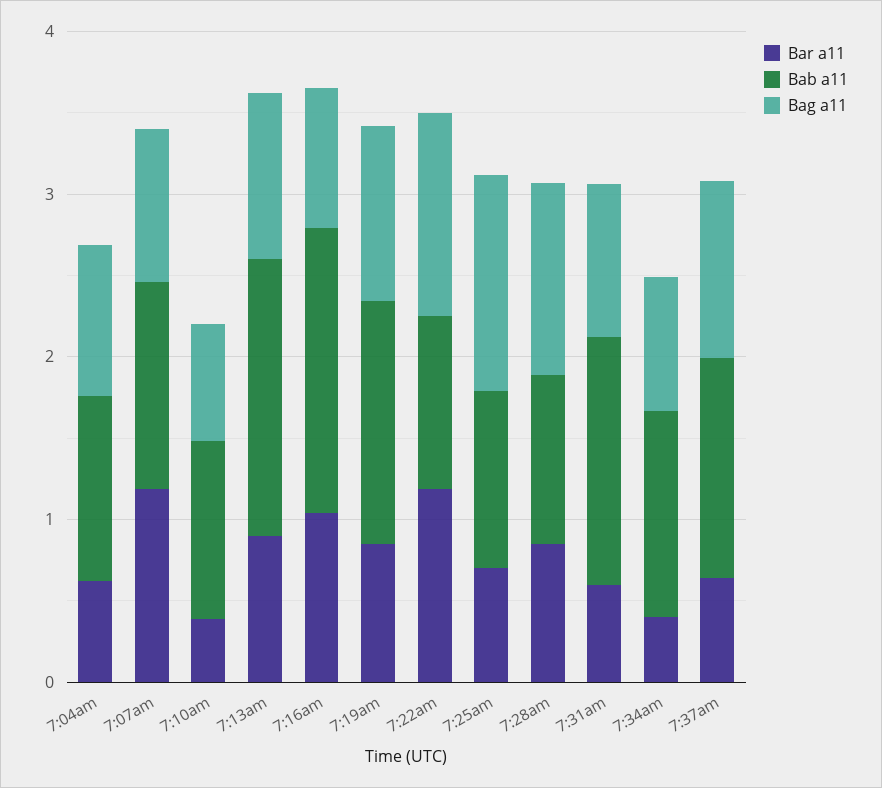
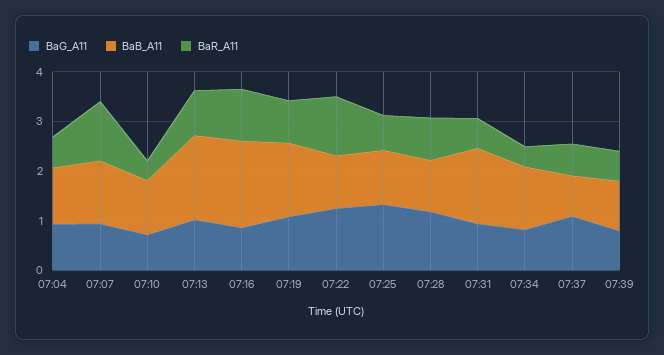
Bab a11, 7:37am: 1.4 -> 0.8
Bag a11, 07:39: none -> 0.8
Bab a11, 07:39: none -> 1
Bar a11, 07:39: none -> 0.6

